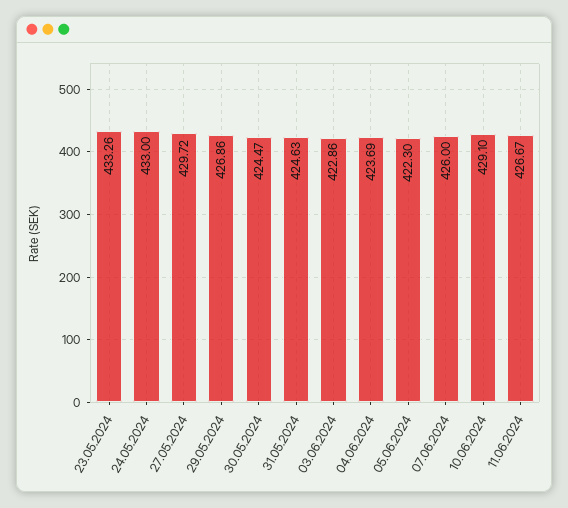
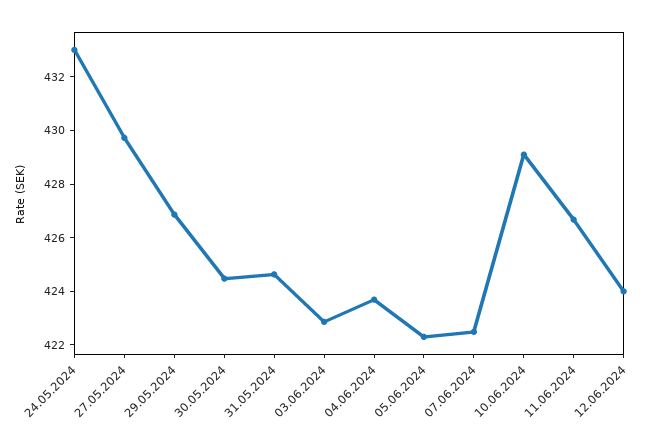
23.05.2024: 433.26 -> none
07.06.2024: 426 -> 422.5
12.06.2024: none -> 424

